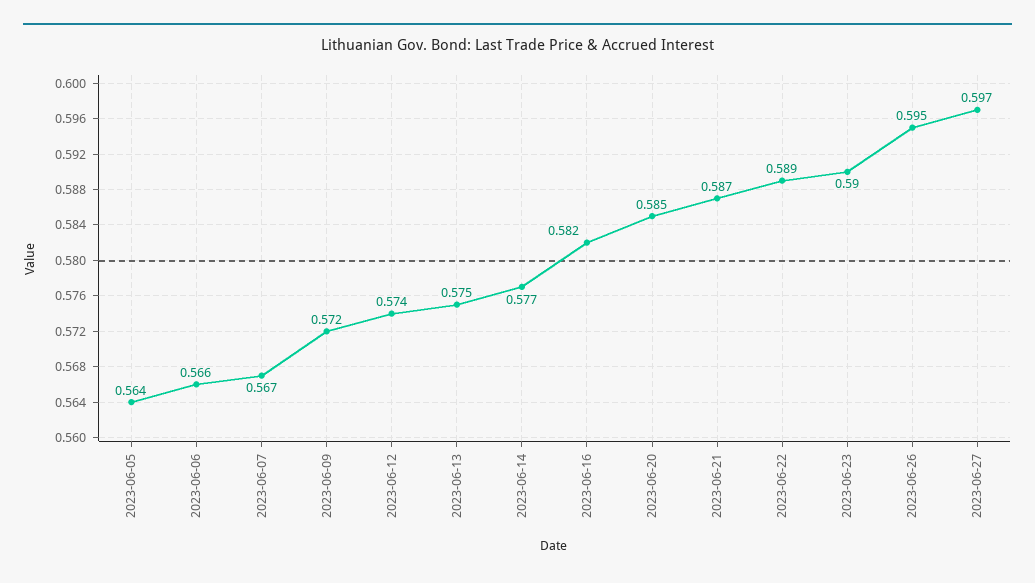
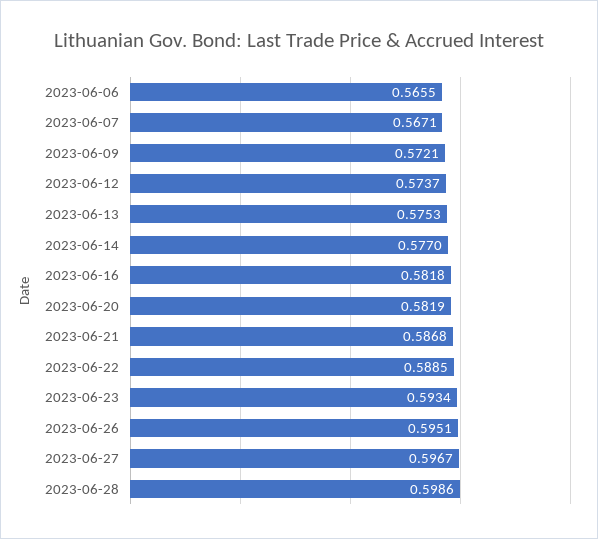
2023-06-05: 0.564 -> none
2023-06-20: 0.585 -> 0.5819
2023-06-23: 0.59 -> 0.5934
2023-06-28: none -> 0.5986

